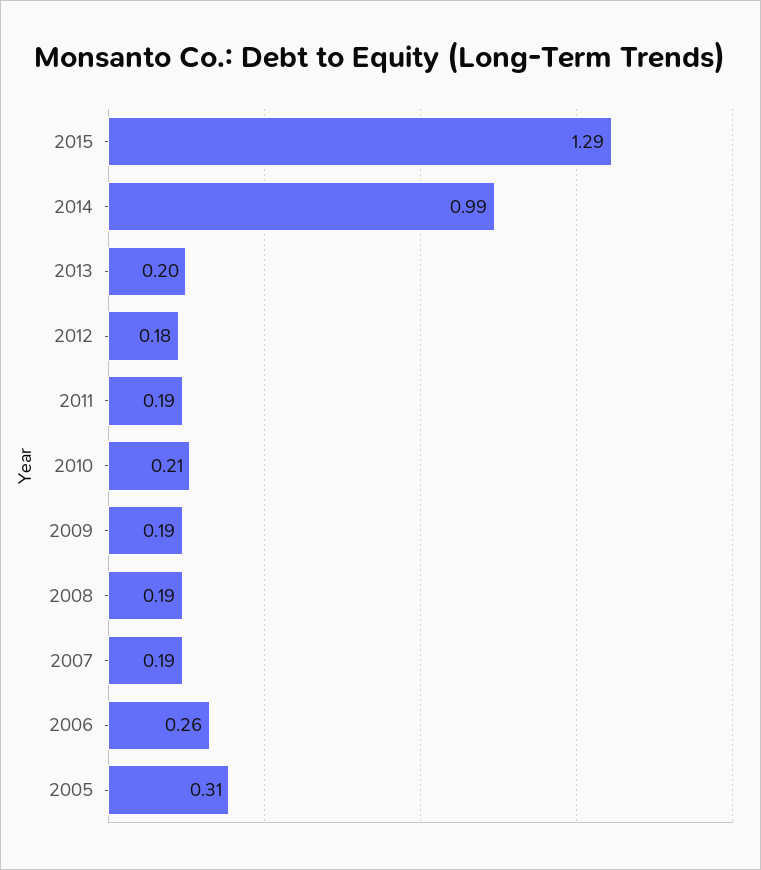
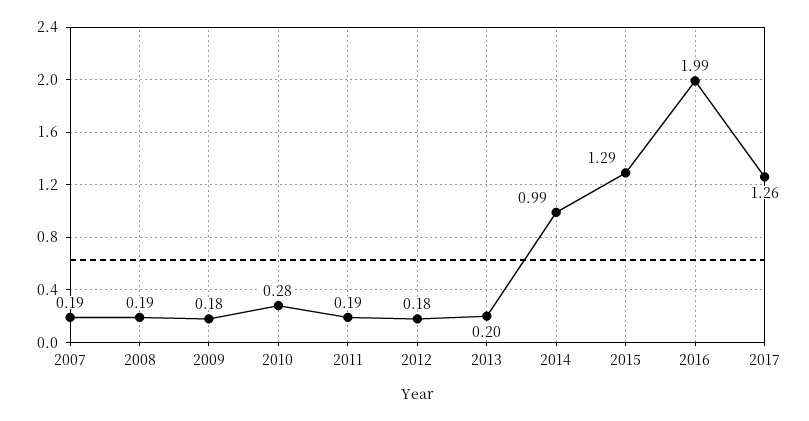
2010: 0.21 -> 0.28
2009: 0.19 -> 0.18
2006: 0.26 -> none
2005: 0.31 -> none
2016: none -> 1.99
2017: none -> 1.26

